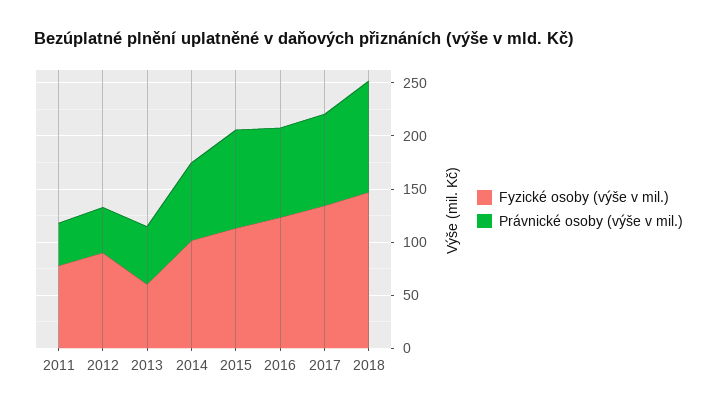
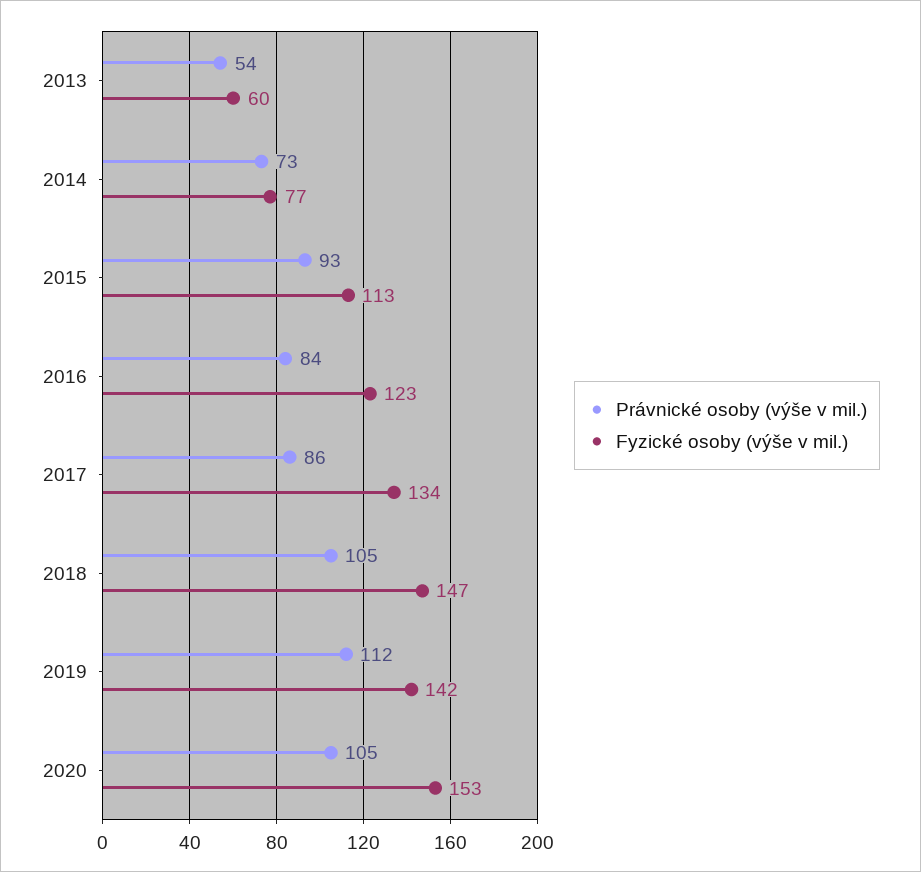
Fyzické osoby (výše v mil.), 2011: 80 -> none
Právnické osoby (výše v mil.), 2011: 40 -> none
Fyzické osoby (výše v mil.), 2012: 90 -> none
Právnické osoby (výše v mil.), 2012: 40 -> none
Fyzické osoby (výše v mil.), 2014: 100 -> 77
Právnické osoby (výše v mil.), 2019: none -> 112
Fyzické osoby (výše v mil.), 2019: none -> 142
Právnické osoby (výše v mil.), 2020: none -> 105
Fyzické osoby (výše v mil.), 2020: none -> 153

